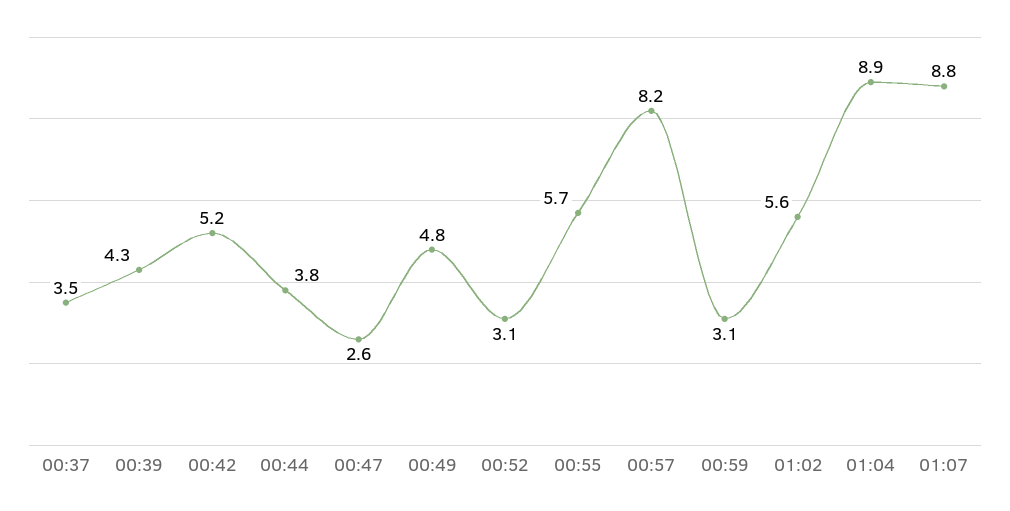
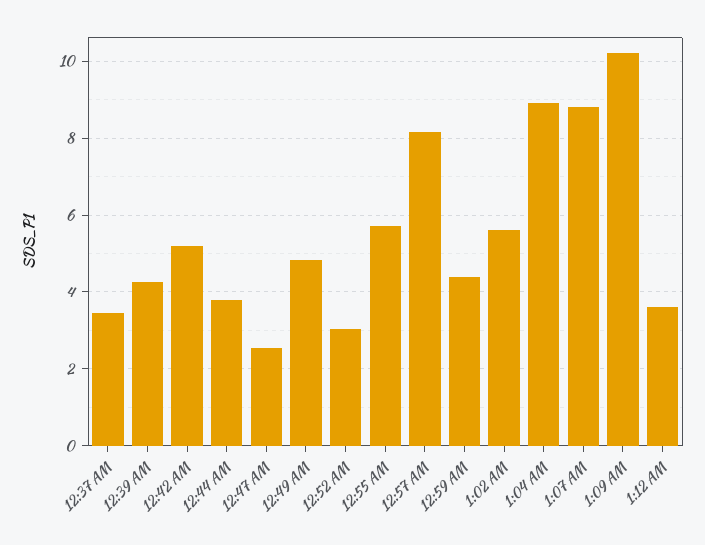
00:59: 3.1 -> 4.4
1:09 AM: none -> 10.2
1:12 AM: none -> 3.6

